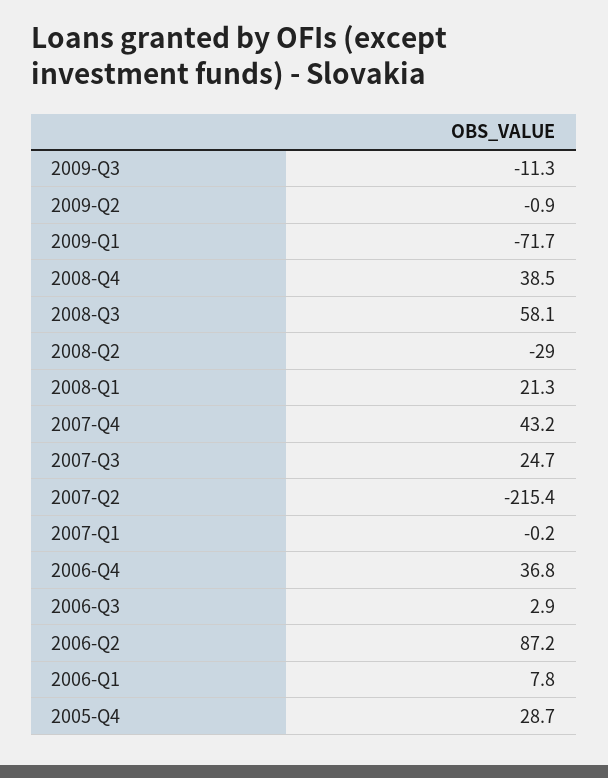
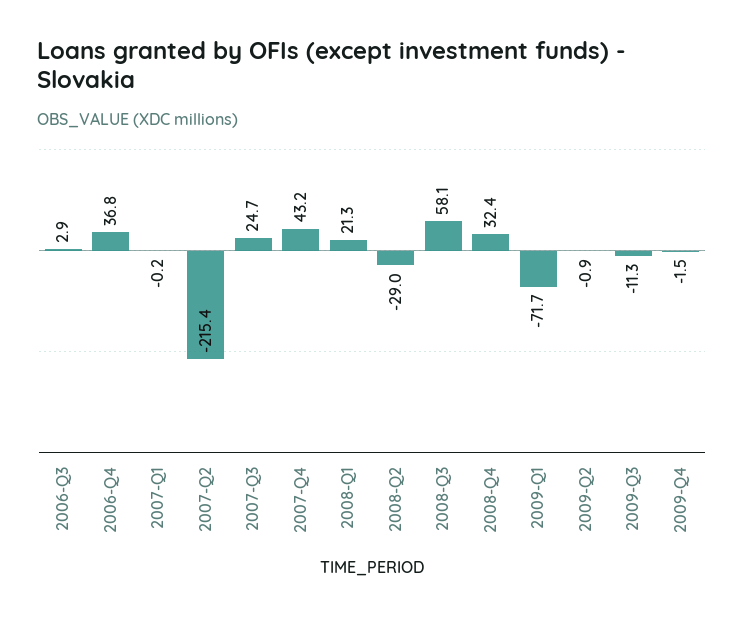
2008-Q4: 38.5 -> 32.4
2006-Q2: 87.2 -> none
2006-Q1: 7.8 -> none
2005-Q4: 28.7 -> none
2009-Q4: none -> -1.5

